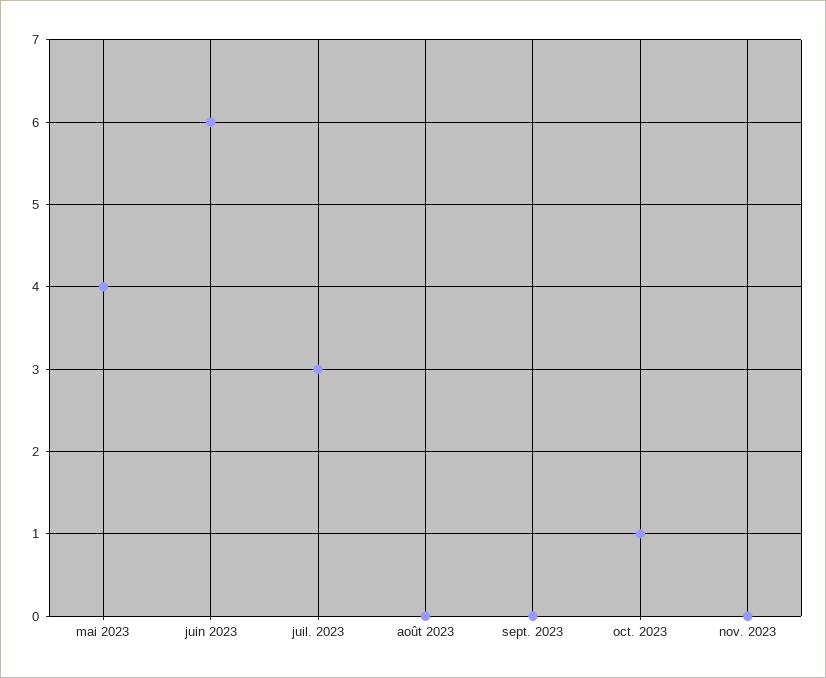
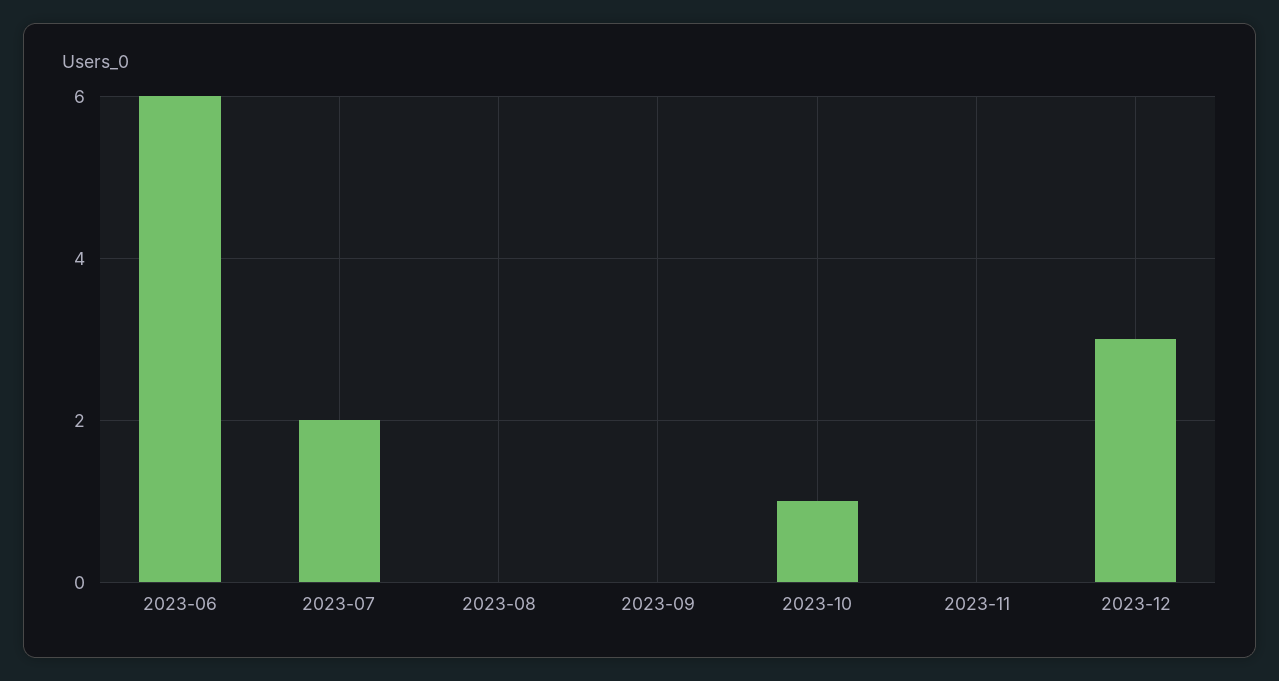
mai 2023: 4 -> none
juil. 2023: 3 -> 2
2023-12: none -> 3

